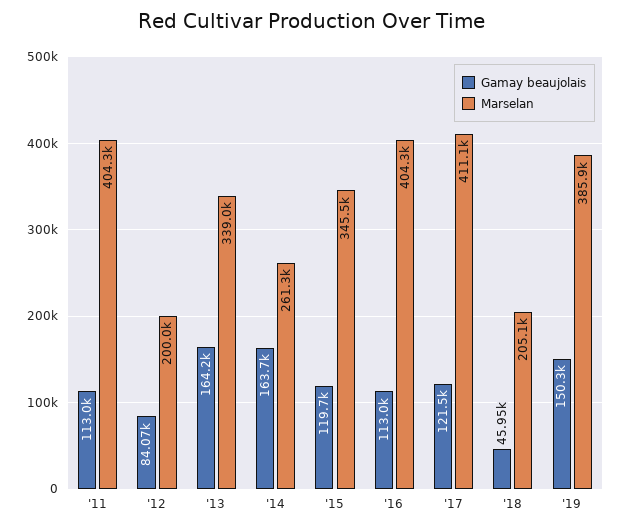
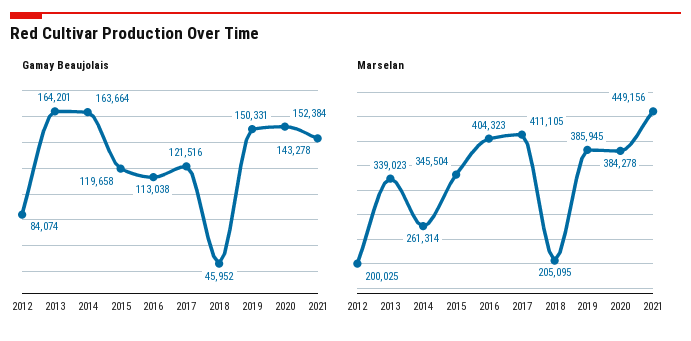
Gamay beaujolais, '11: 113000 -> none
Marselan, '11: 404300 -> none
Gamay beaujolais, 2020: none -> 152384
Gamay beaujolais, 2021: none -> 143278
Marselan, 2020: none -> 384278
Marselan, 2021: none -> 449156

